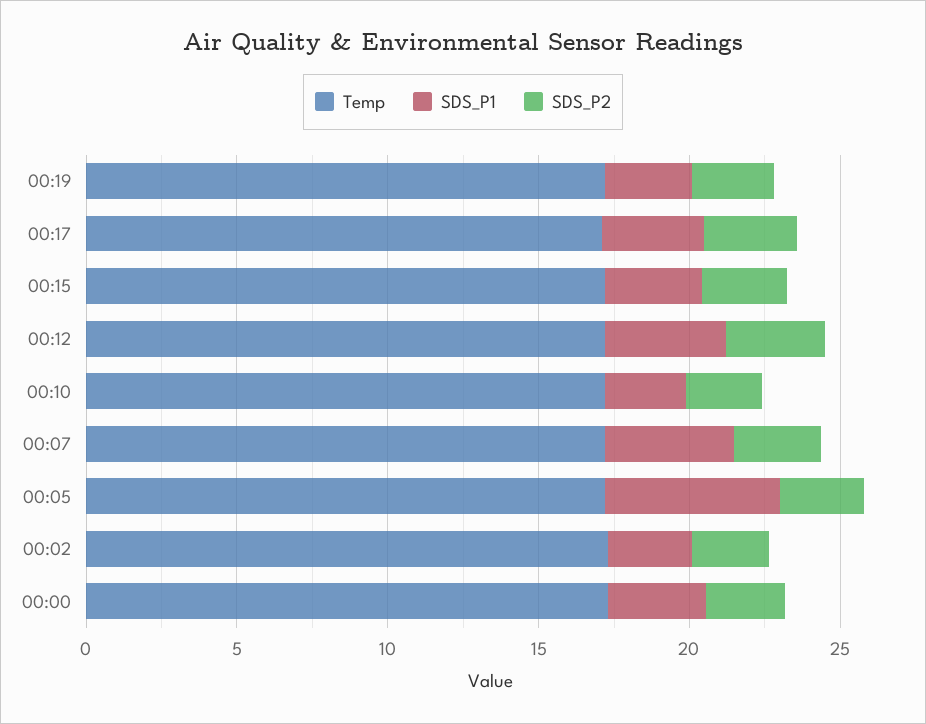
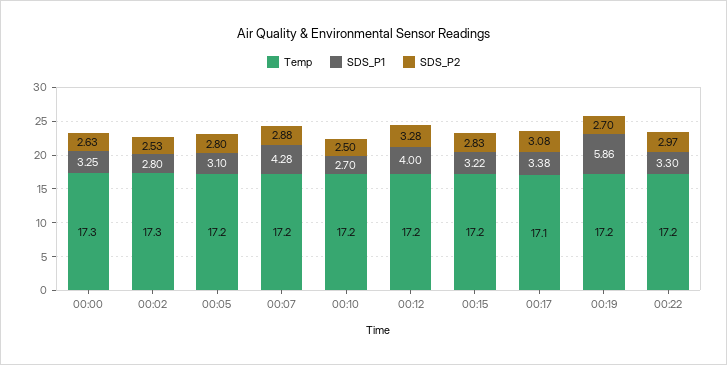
SDS_P1, 00:19: 3 -> 5.86
SDS_P1, 00:05: 6 -> 3.1
Temp, 00:22: none -> 17.2
SDS_P1, 00:22: none -> 3.3
SDS_P2, 00:22: none -> 2.97

